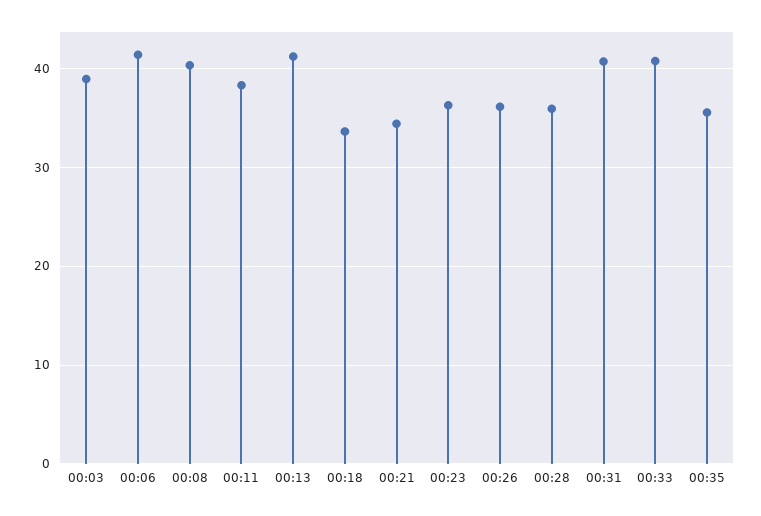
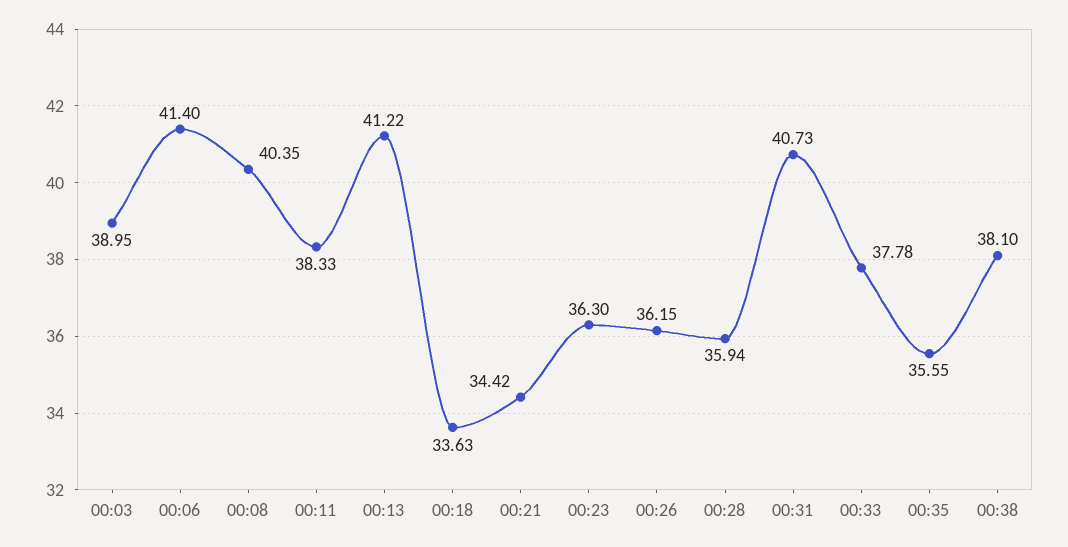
00:33: 41 -> 37.78
00:38: none -> 38.1

